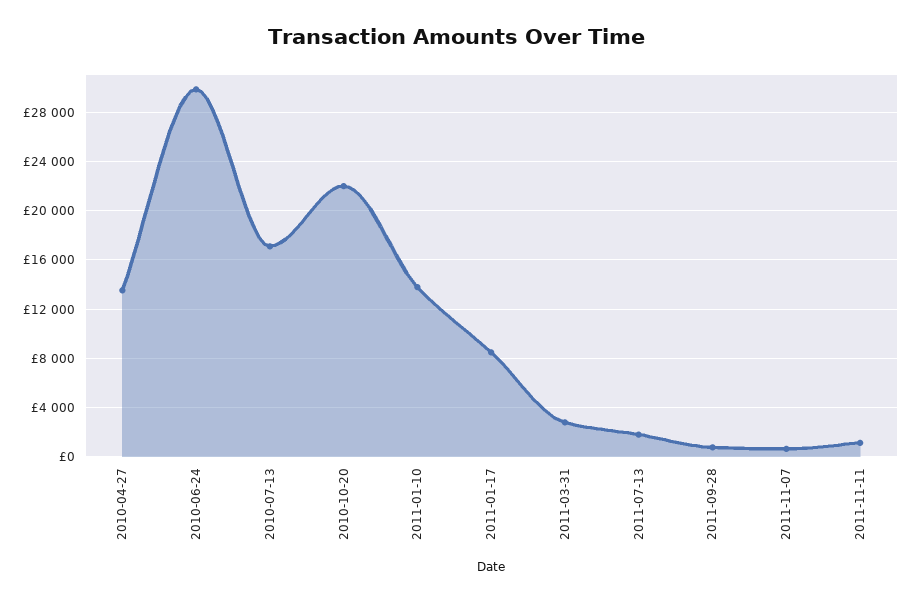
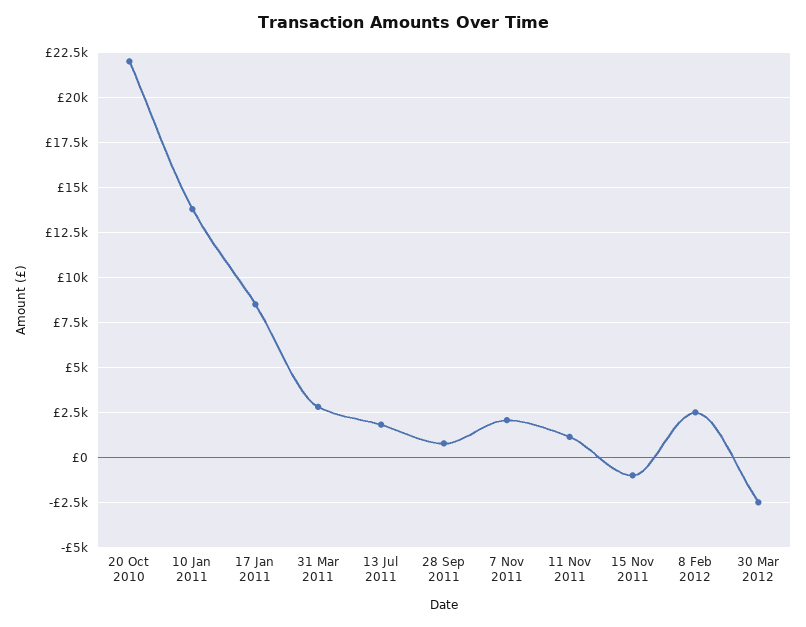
2010-04-27: 13500 -> none
2010-06-24: 30000 -> none
2010-07-13: 17000 -> none
2011-11-07: 500 -> 2000
15 Nov 2011: none -> -1000
8 Feb 2012: none -> 2500
30 Mar 2012: none -> -2500

